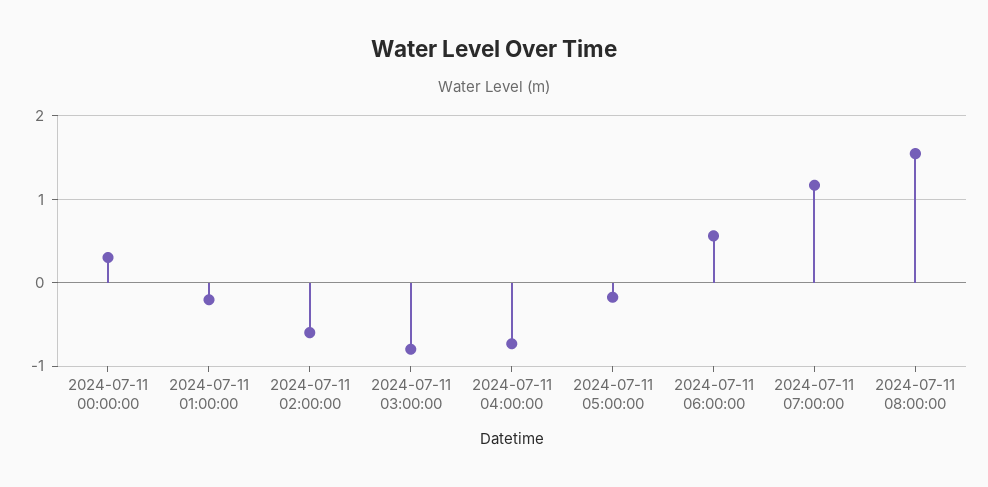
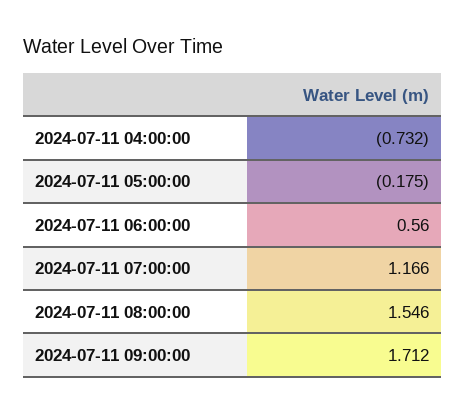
2024-07-11 00:00:00: 0.3 -> none
2024-07-11 01:00:00: -0.2 -> none
2024-07-11 02:00:00: -0.6 -> none
2024-07-11 03:00:00: -0.8 -> none
2024-07-11 09:00:00: none -> 1.712

